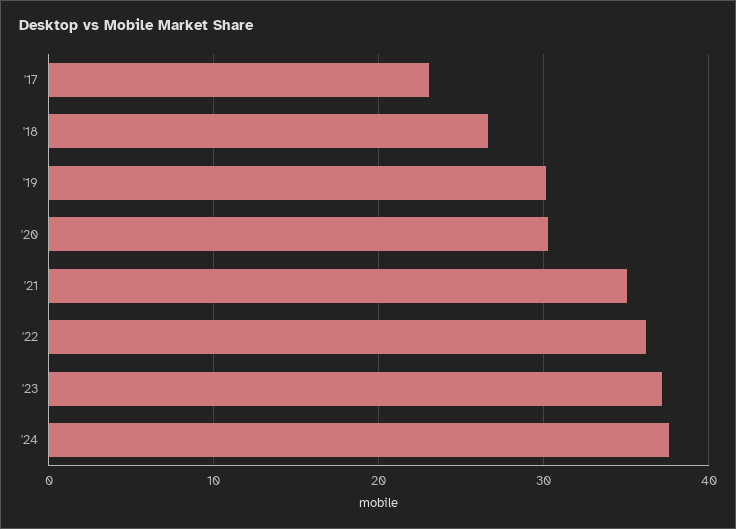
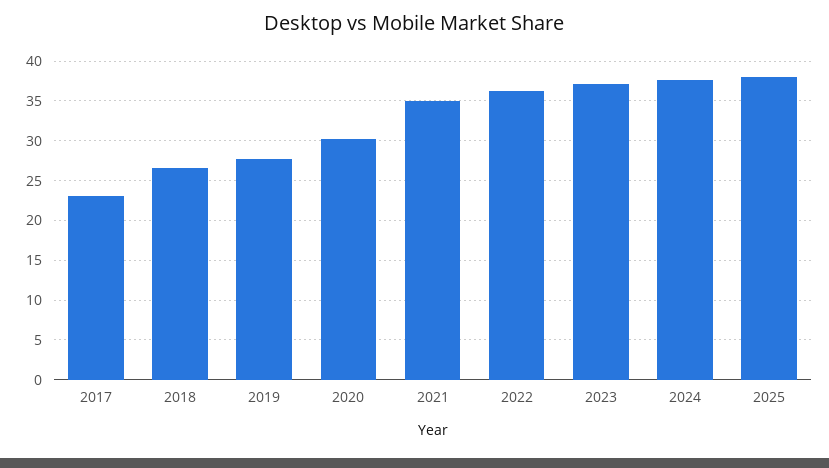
'19: 30 -> 28
2025: none -> 38

